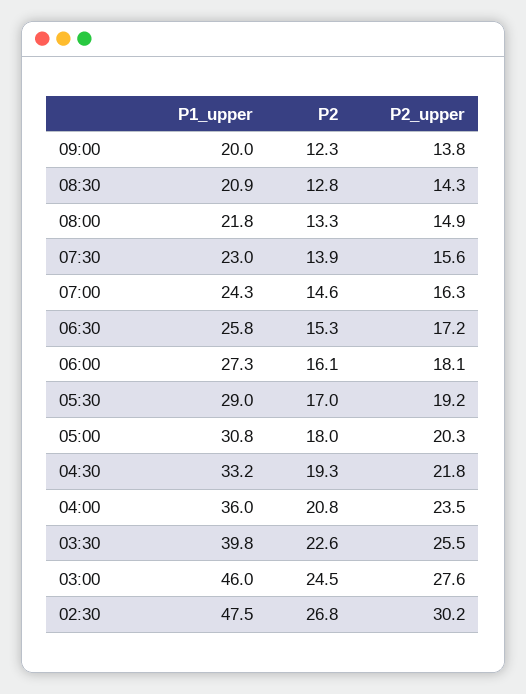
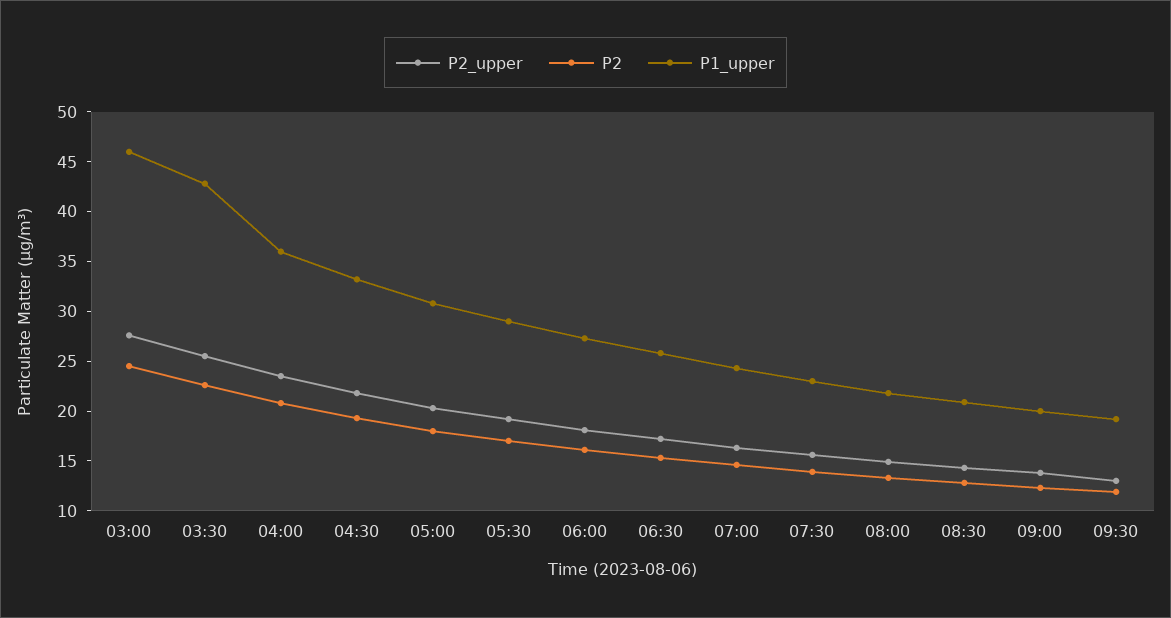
P1_upper, 03:30: 39.8 -> 43
P1_upper, 02:30: 47.5 -> none
P2, 02:30: 26.8 -> none
P2_upper, 02:30: 30.2 -> none
P2_upper, 09:30: none -> 13
P2, 09:30: none -> 12
P1_upper, 09:30: none -> 19

